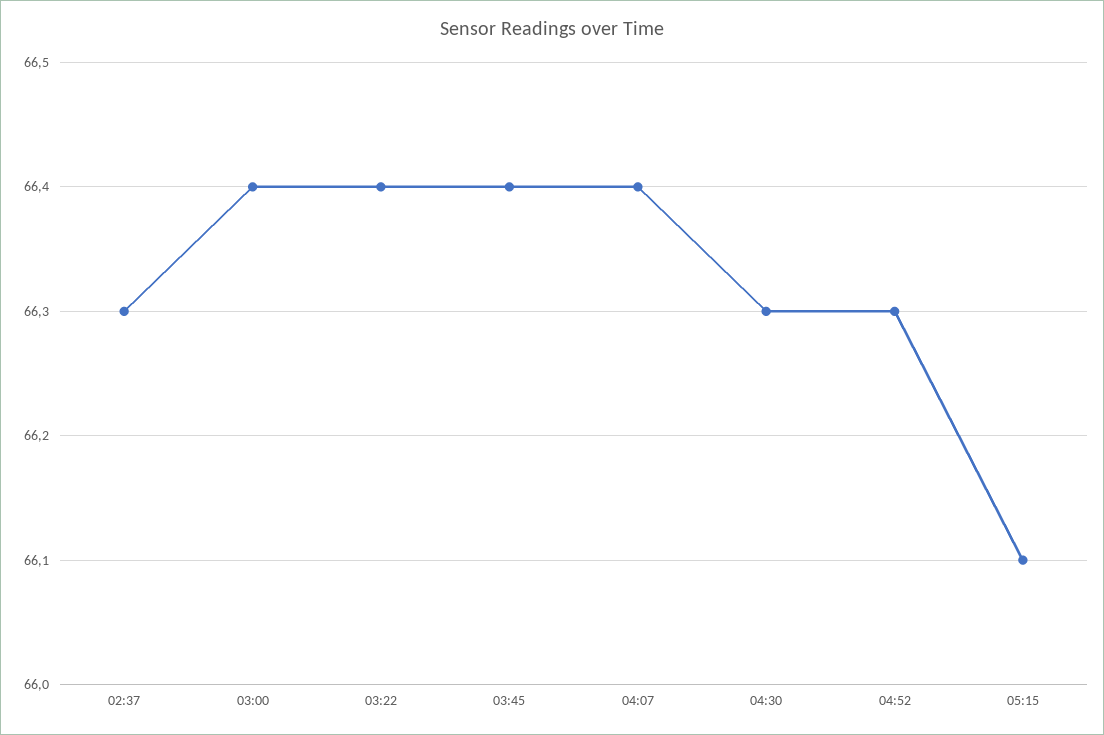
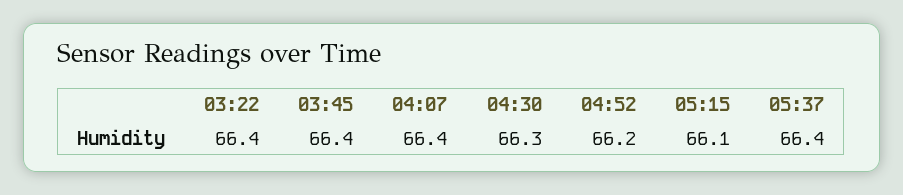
02:37: 66.3 -> none
03:00: 66.4 -> none
04:52: 66.3 -> 66.2
05:37: none -> 66.4

